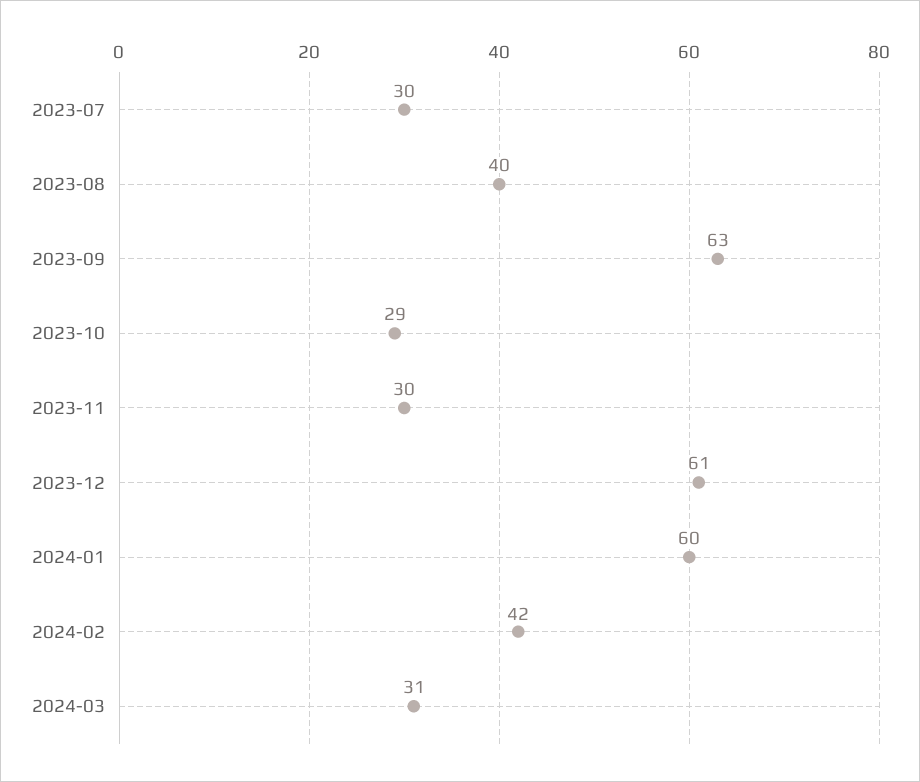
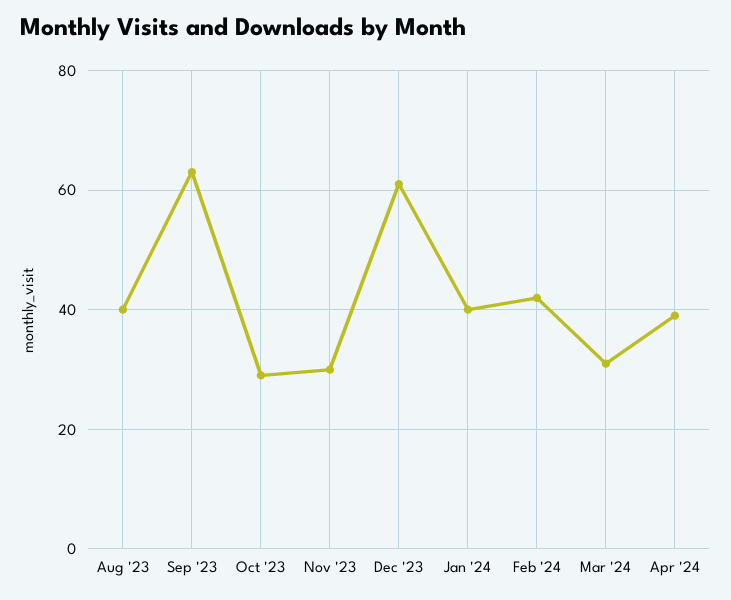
2023-07: 30 -> none
2024-01: 60 -> 40
Apr '24: none -> 40

